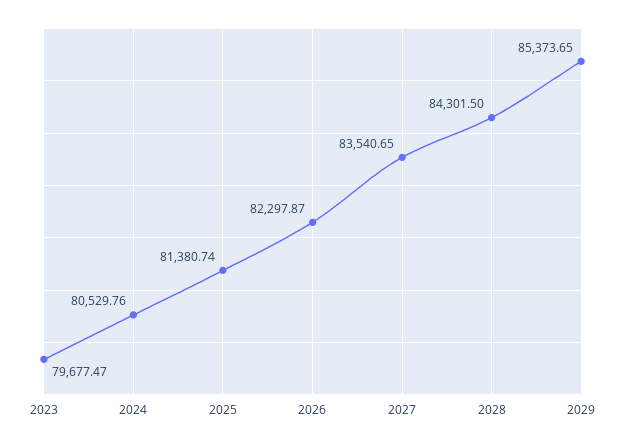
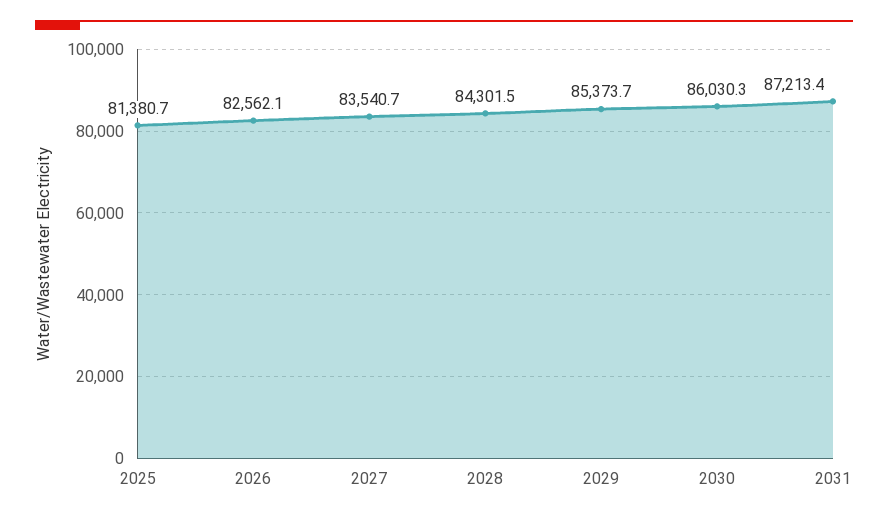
2023: 79677.47 -> none
2024: 80529.76 -> none
2026: 82297.87 -> 82562.1
2030: none -> 86030.3
2031: none -> 87213.4

